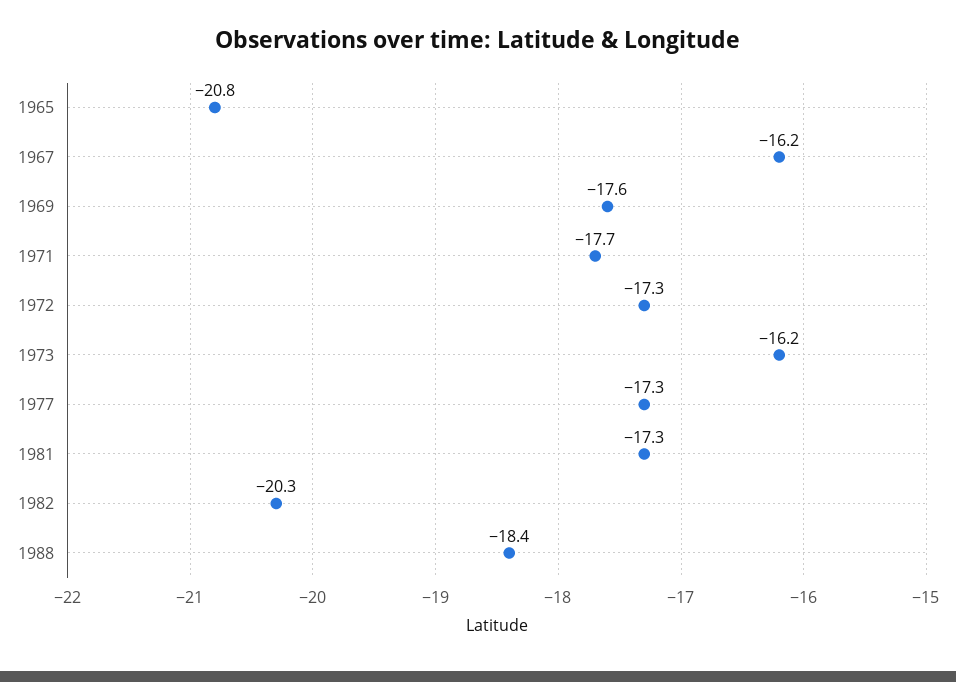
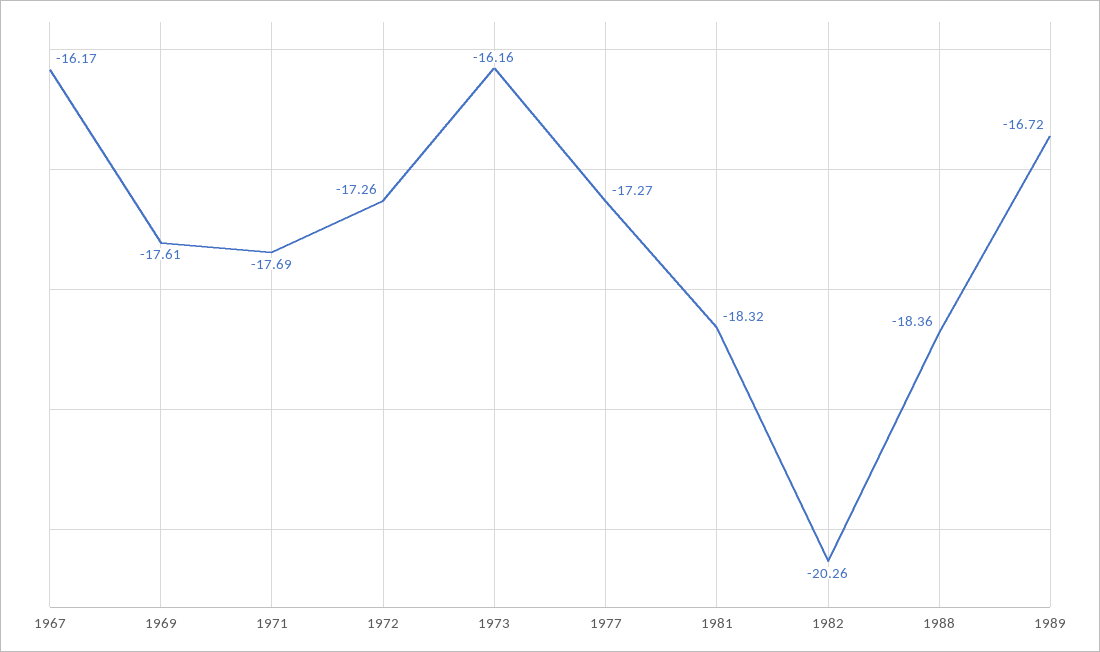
1965: -20.8 -> none
1981: -17.3 -> -18.32
1989: none -> -16.72

